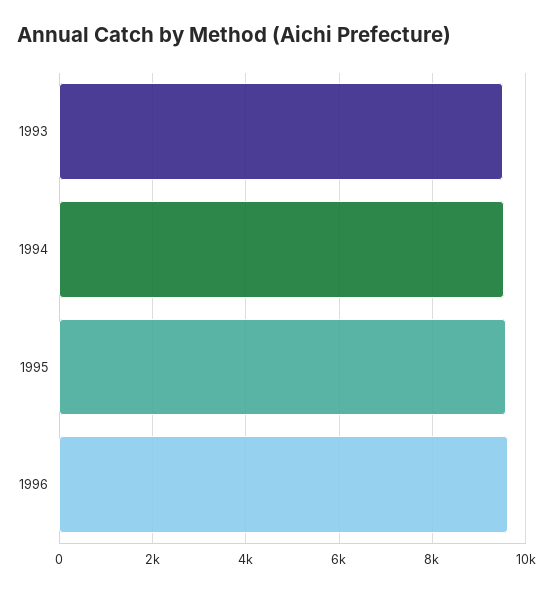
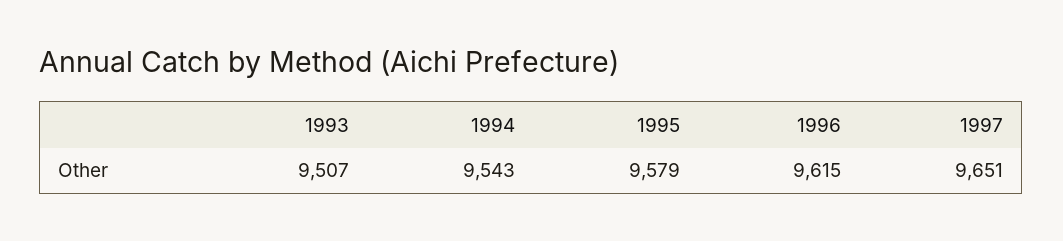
1997: none -> 9651

